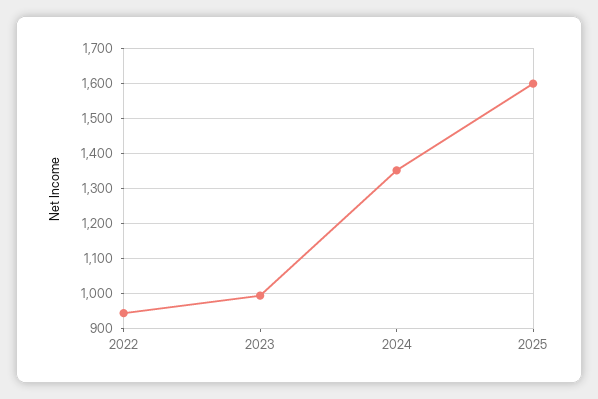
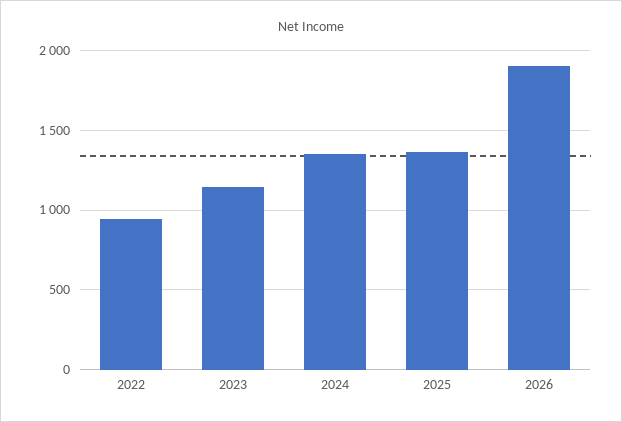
2023: 1000 -> 1150
2025: 1600 -> 1350
2026: none -> 1900

